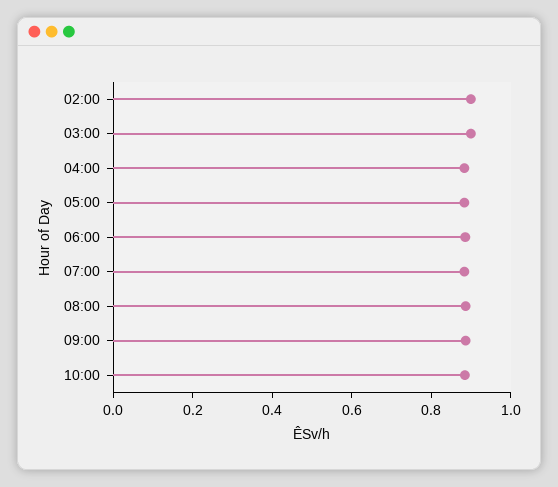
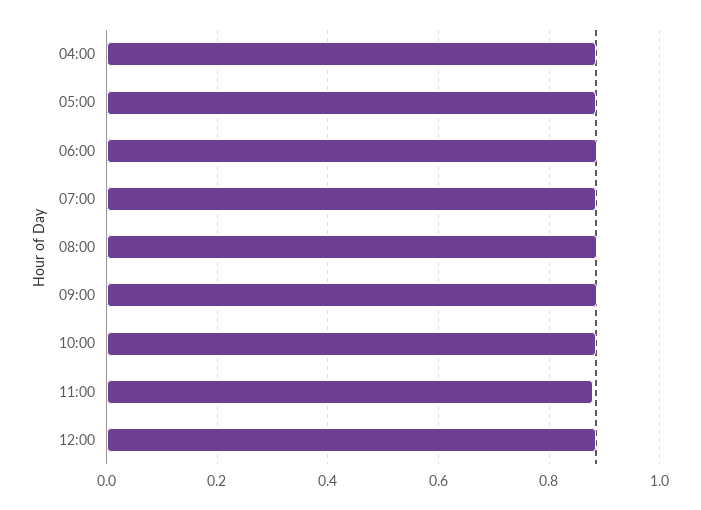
02:00: 0.9 -> none
03:00: 0.9 -> none
11:00: none -> 0.88
12:00: none -> 0.88

